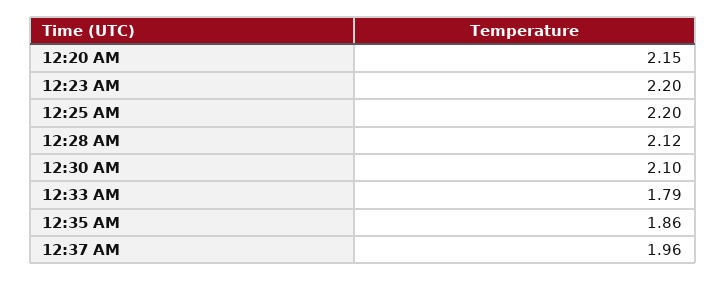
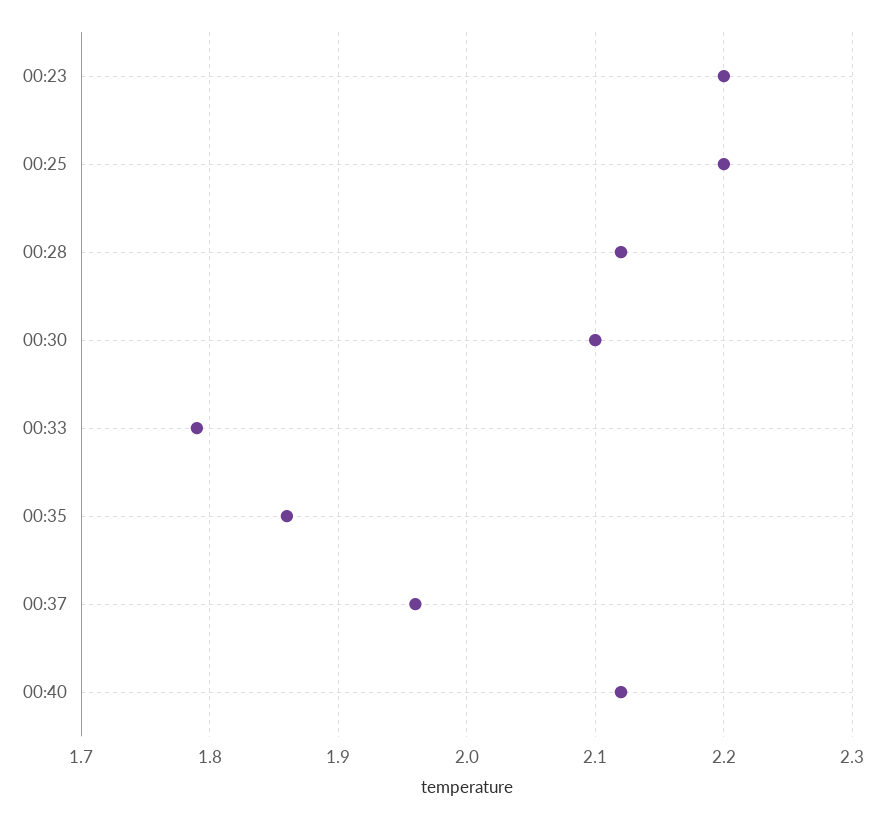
12:20 AM: 2.15 -> none
00:40: none -> 2.12

